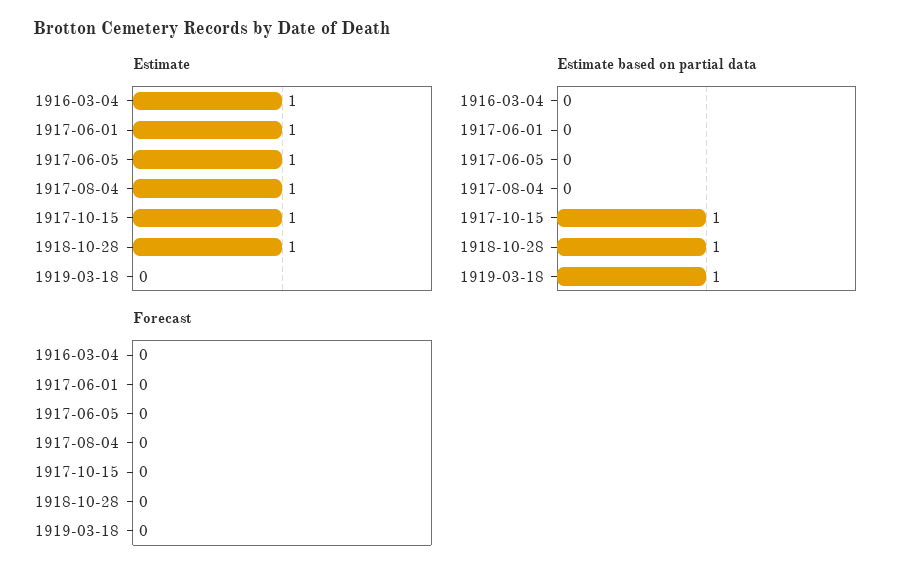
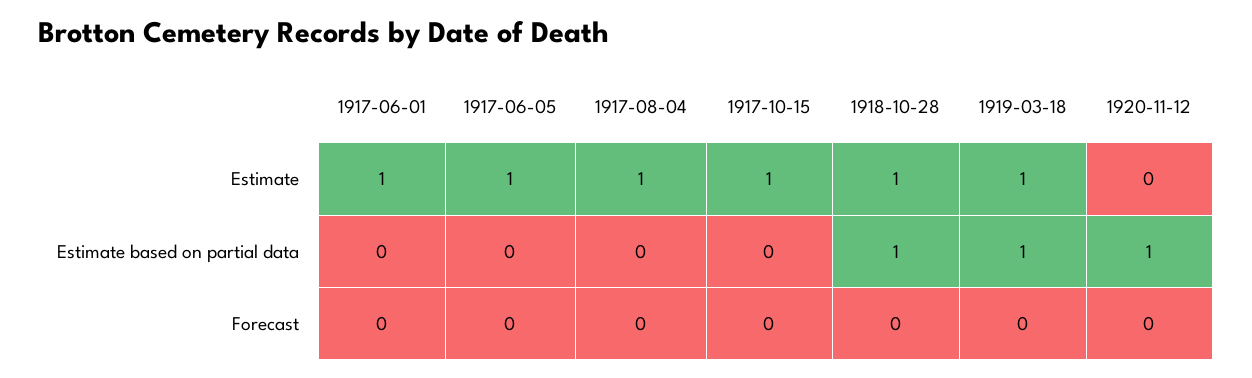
Estimate, 1916-03-04: 1 -> none
Estimate, 1919-03-18: 0 -> 1
Estimate based on partial data, 1916-03-04: 0 -> none
Estimate based on partial data, 1917-10-15: 1 -> 0
Forecast, 1916-03-04: 0 -> none
Estimate, 1920-11-12: none -> 0
Estimate based on partial data, 1920-11-12: none -> 1
Forecast, 1920-11-12: none -> 0

